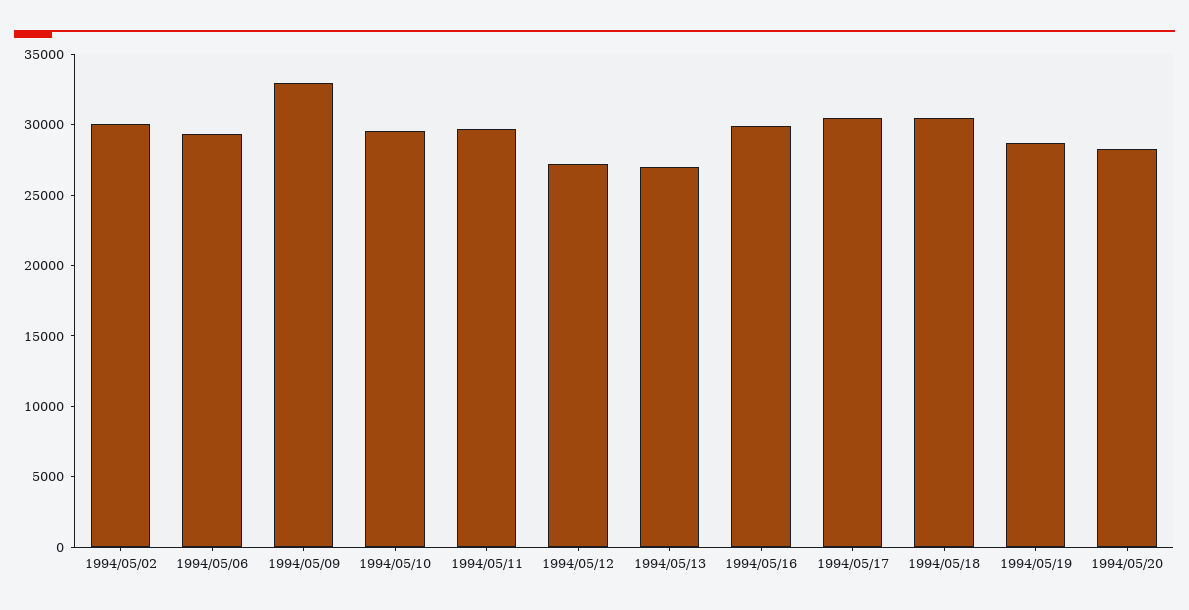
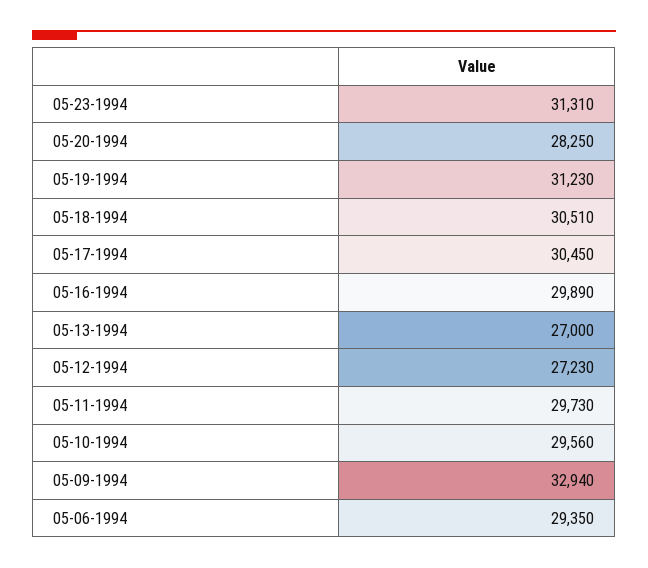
1994/05/02: 30000 -> none
1994/05/19: 29000 -> 31230
05-23-1994: none -> 31310

